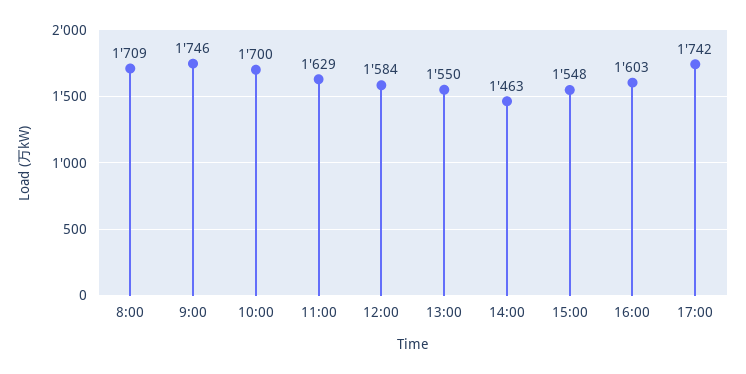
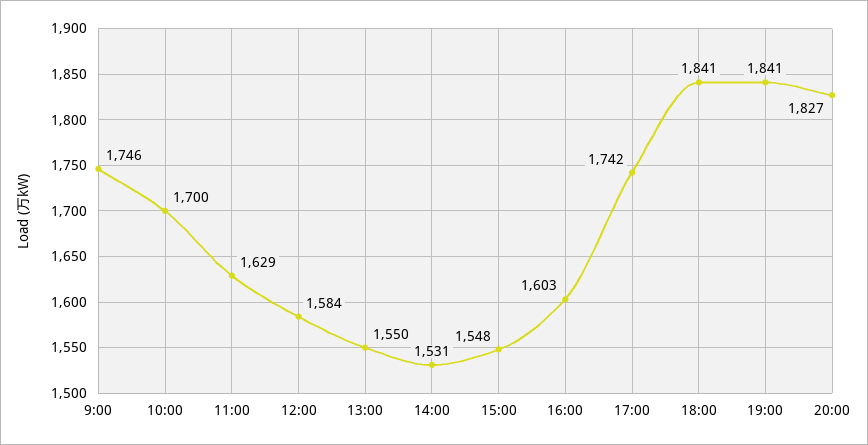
8:00: 1709 -> none
14:00: 1463 -> 1531
18:00: none -> 1841
19:00: none -> 1841
20:00: none -> 1827

